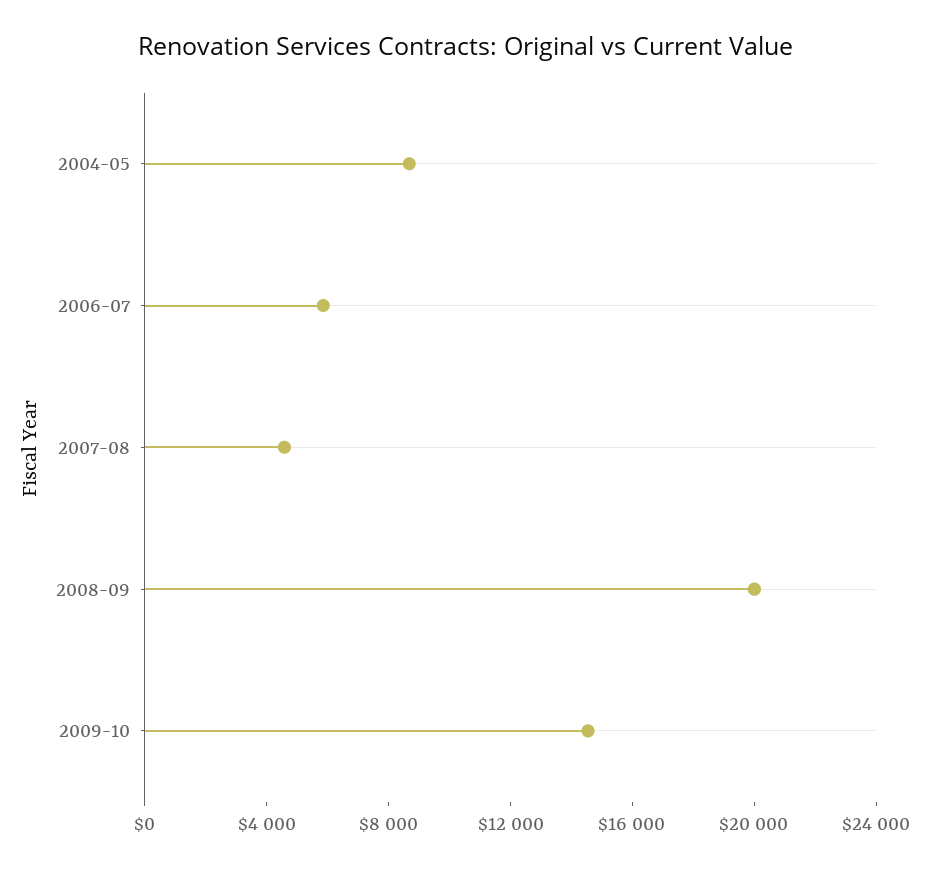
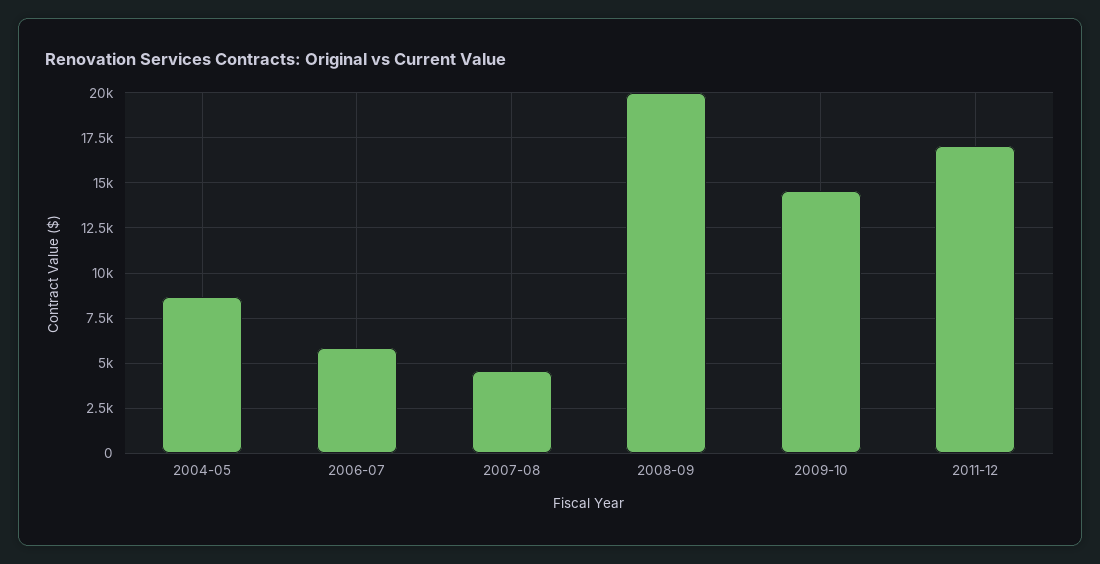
2011-12: none -> 17000

